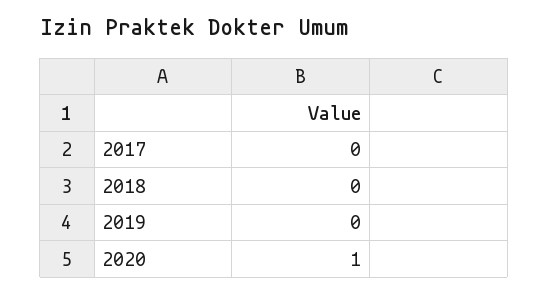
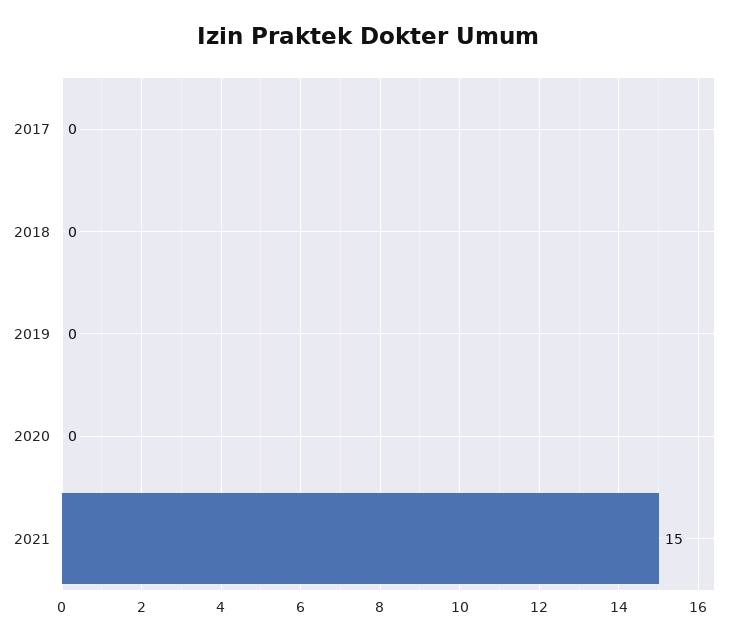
2020: 1 -> 0
2021: none -> 15

